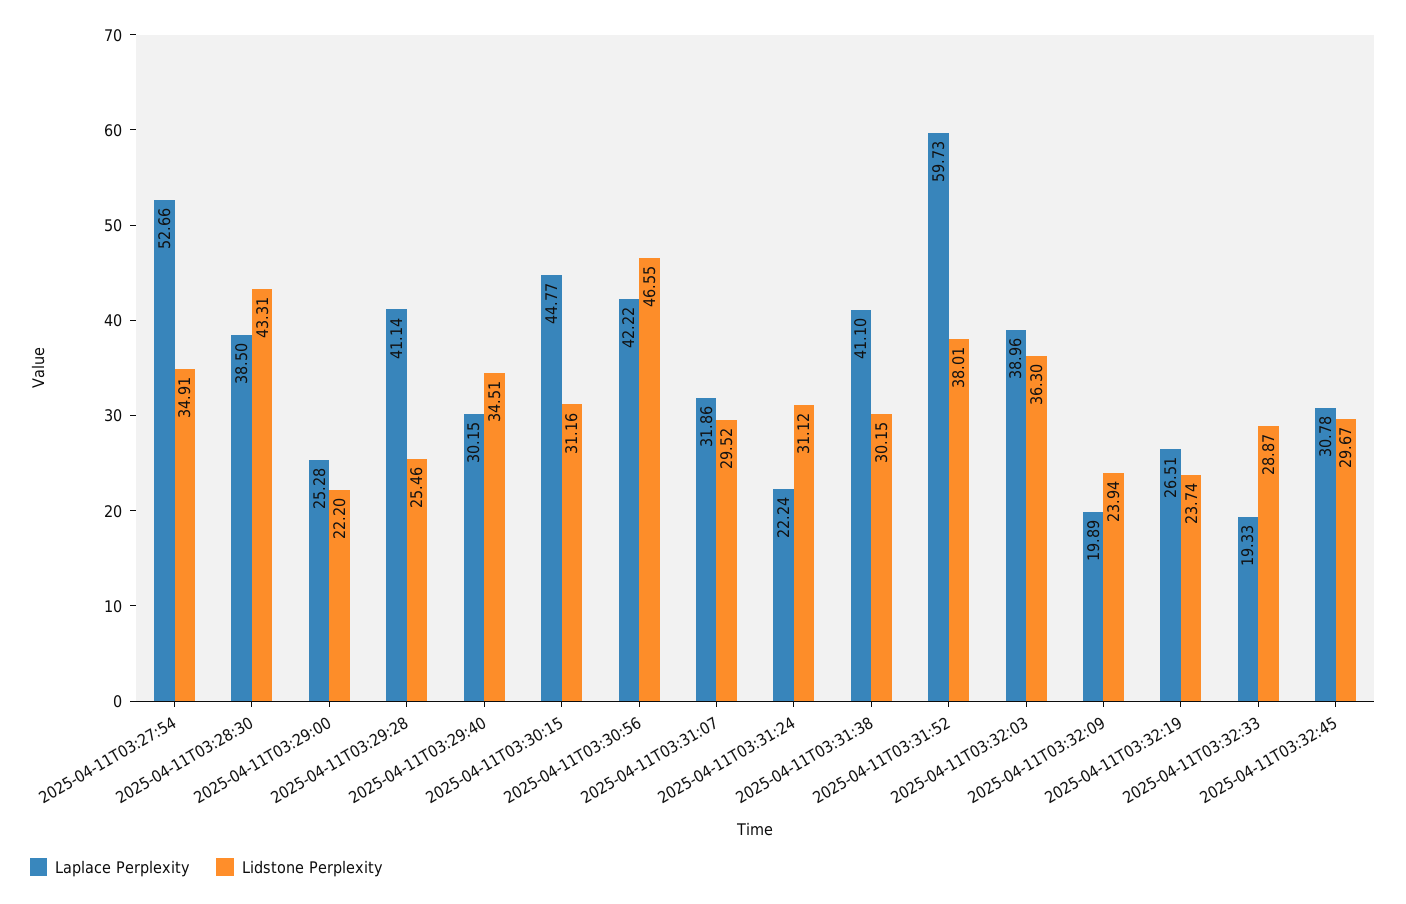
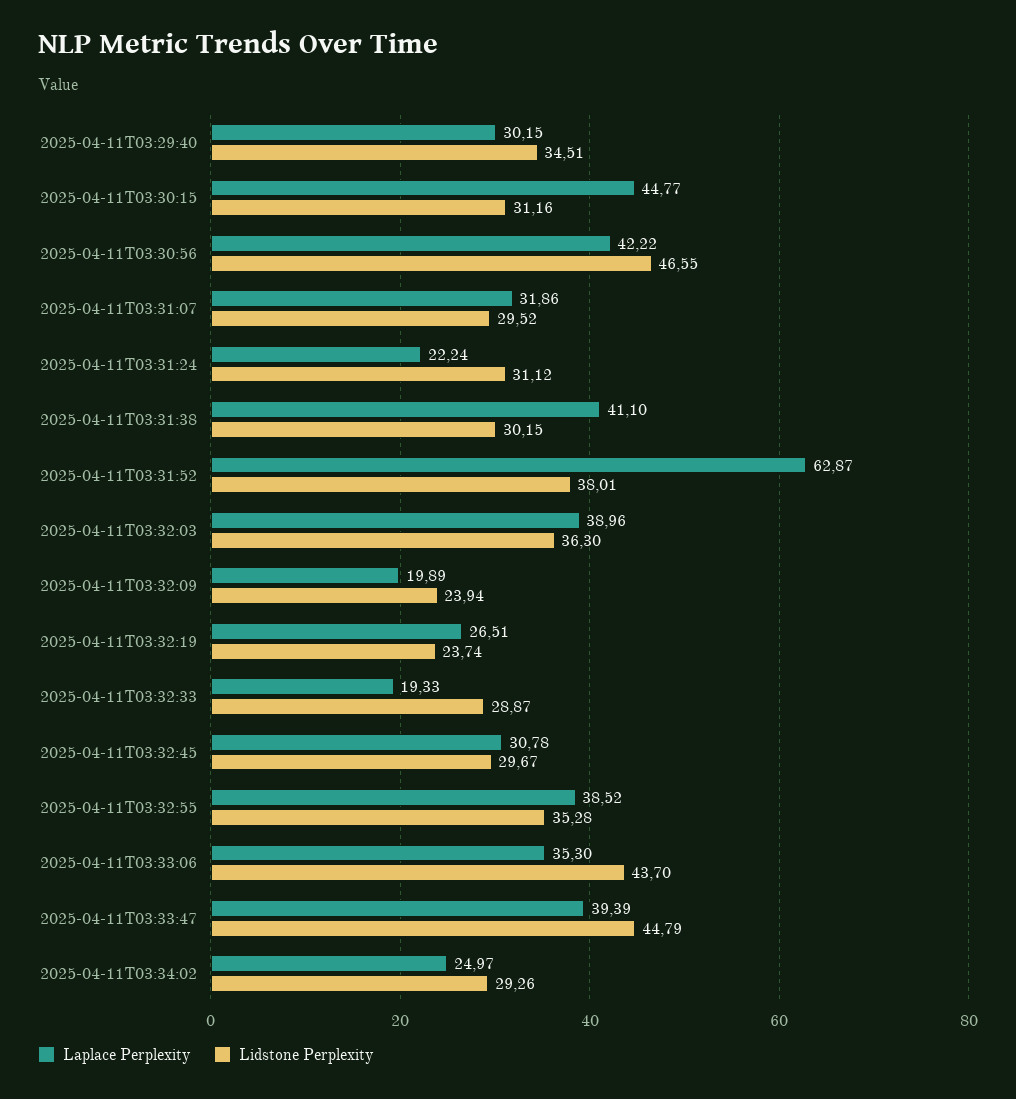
Laplace Perplexity, 2025-04-11T03:27:54: 52.66 -> none
Lidstone Perplexity, 2025-04-11T03:27:54: 34.91 -> none
Laplace Perplexity, 2025-04-11T03:28:30: 38.5 -> none
Lidstone Perplexity, 2025-04-11T03:28:30: 43.31 -> none
Laplace Perplexity, 2025-04-11T03:29:00: 25.28 -> none
Lidstone Perplexity, 2025-04-11T03:29:00: 22.2 -> none
Laplace Perplexity, 2025-04-11T03:29:28: 41.14 -> none
Lidstone Perplexity, 2025-04-11T03:29:28: 25.46 -> none
Laplace Perplexity, 2025-04-11T03:31:52: 59.73 -> 62.87
Laplace Perplexity, 2025-04-11T03:32:55: none -> 38.52
Lidstone Perplexity, 2025-04-11T03:32:55: none -> 35.28
Laplace Perplexity, 2025-04-11T03:33:06: none -> 35.3
Lidstone Perplexity, 2025-04-11T03:33:06: none -> 43.7
Laplace Perplexity, 2025-04-11T03:33:47: none -> 39.39
Lidstone Perplexity, 2025-04-11T03:33:47: none -> 44.79
Laplace Perplexity, 2025-04-11T03:34:02: none -> 24.97
Lidstone Perplexity, 2025-04-11T03:34:02: none -> 29.26

